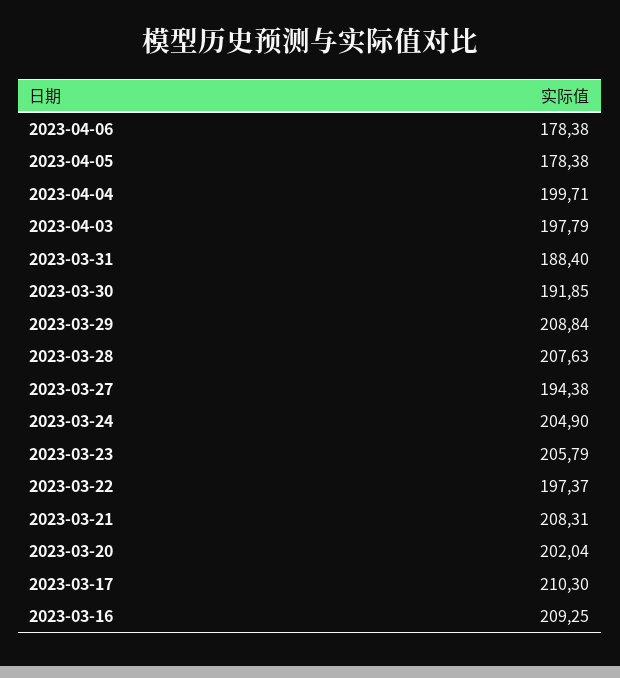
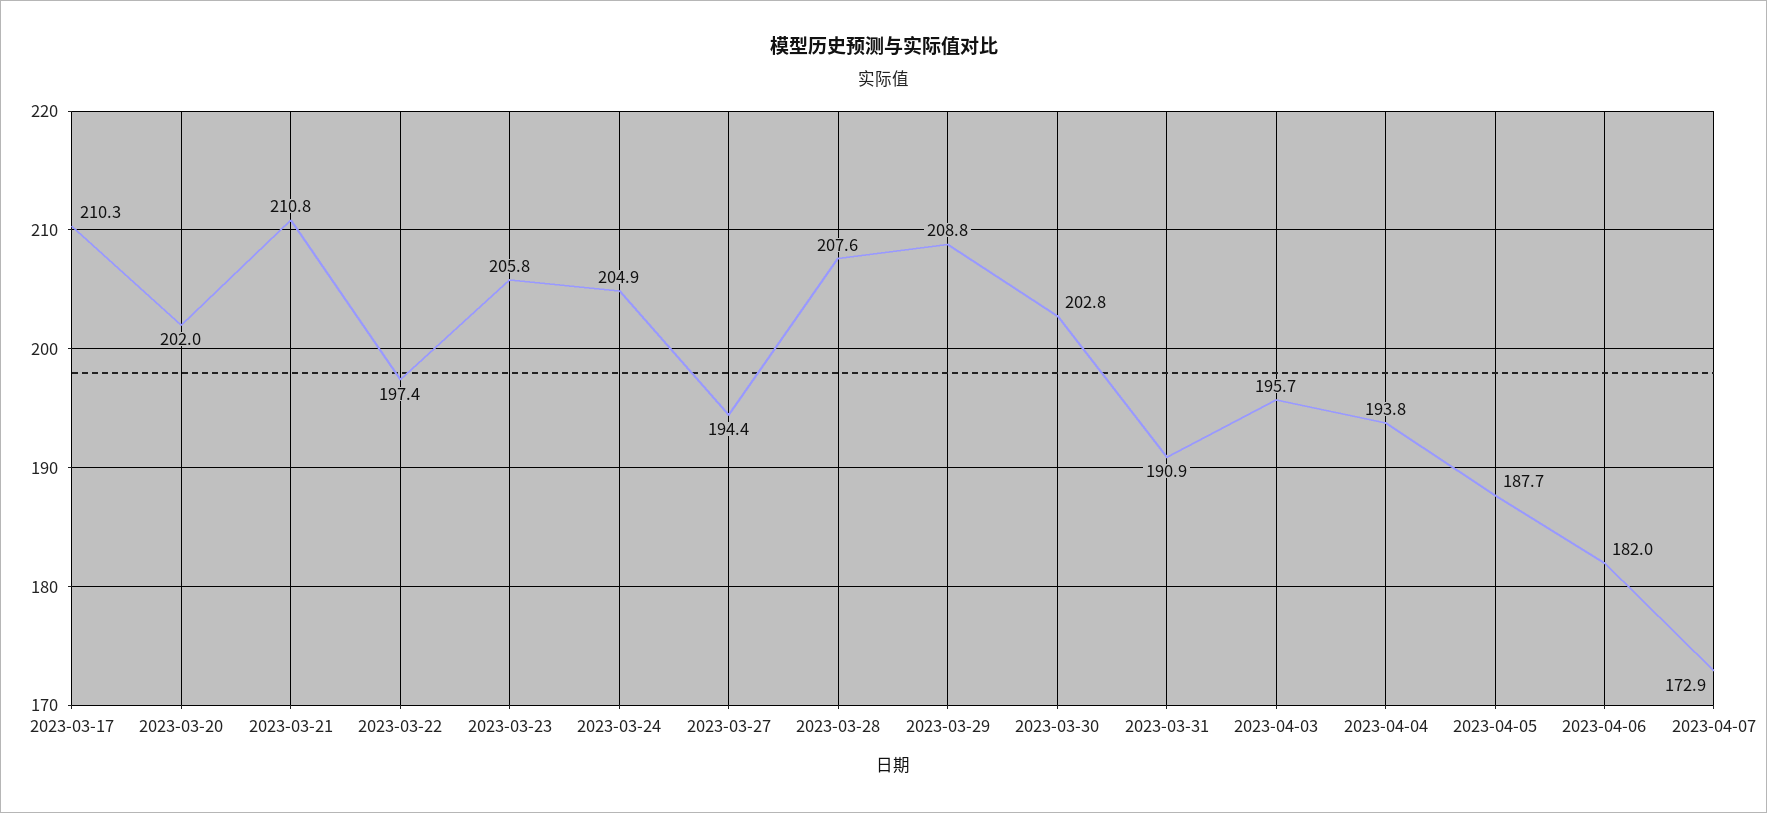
2023-04-06: 178.38 -> 182
2023-04-05: 178.38 -> 187.7
2023-04-04: 199.71 -> 193.8
2023-04-03: 197.79 -> 195.7
2023-03-31: 188.4 -> 190.9
2023-03-30: 191.85 -> 202.8
2023-03-21: 208.31 -> 210.8
2023-03-16: 209.25 -> none
2023-04-07: none -> 172.9

